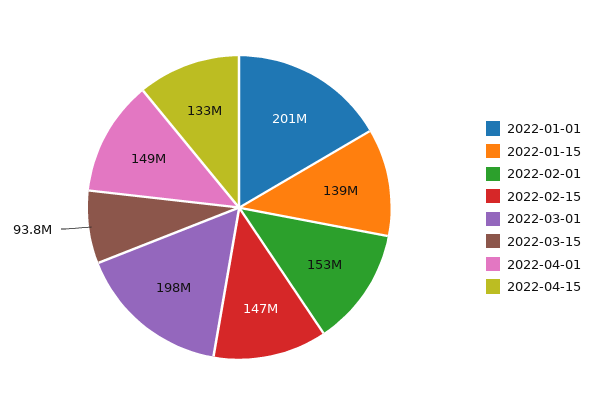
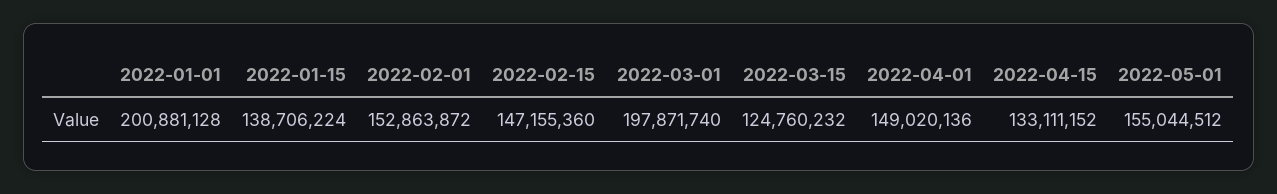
2022-03-15: 93800000 -> 124760232
2022-05-01: none -> 155044512

